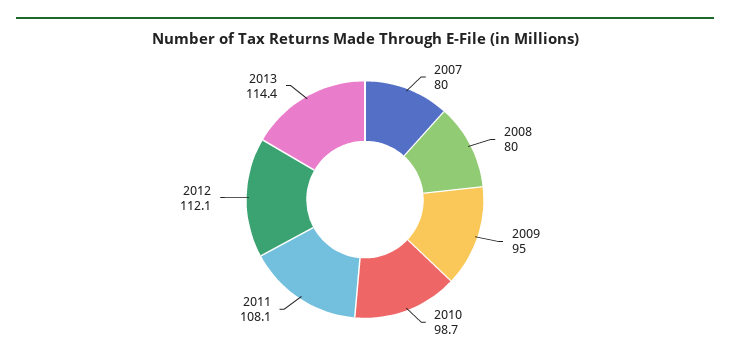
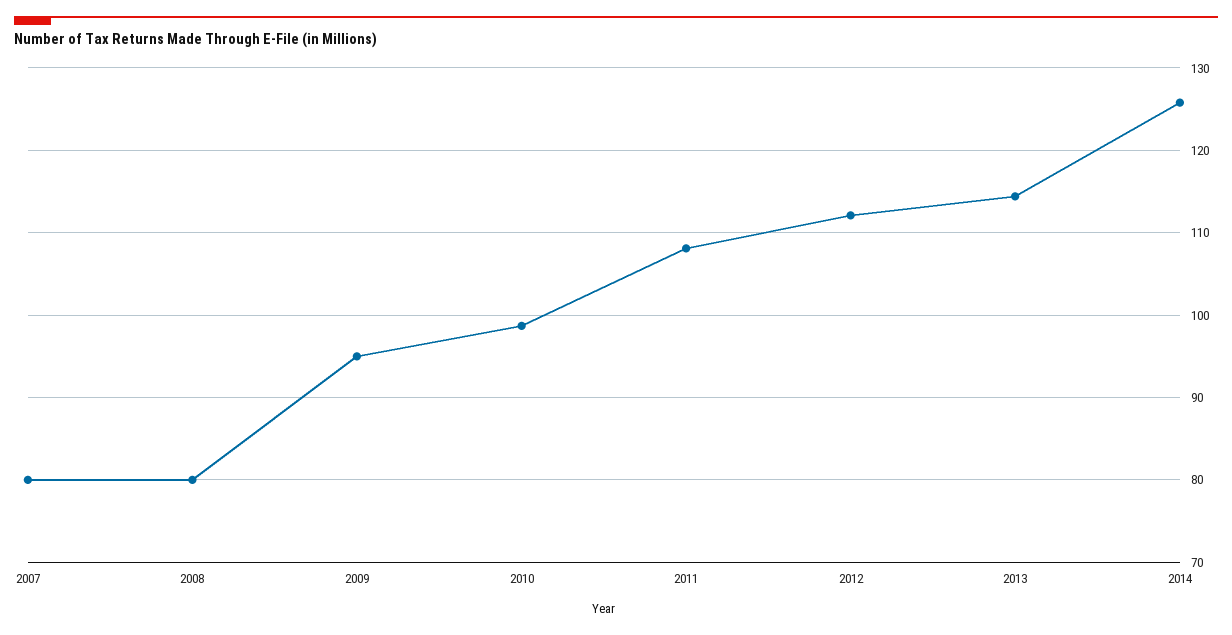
2014: none -> 126

